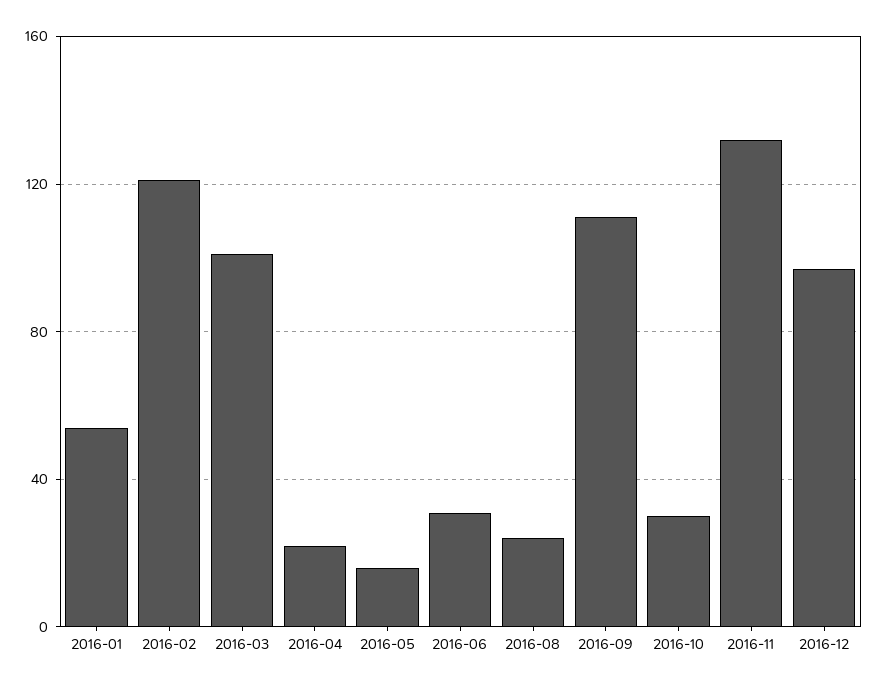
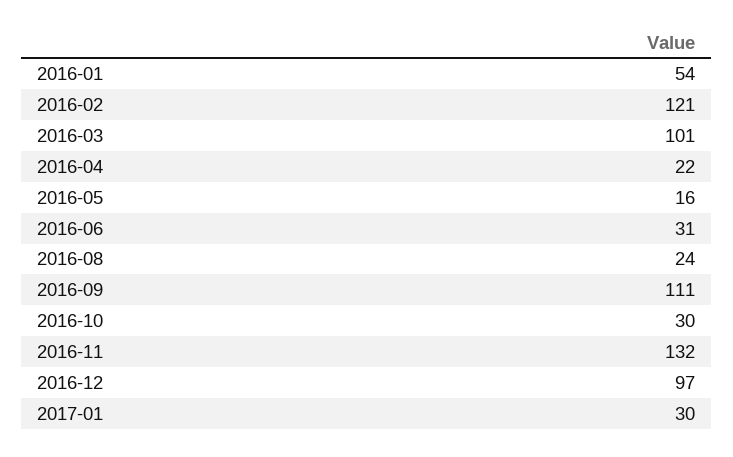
2017-01: none -> 30

